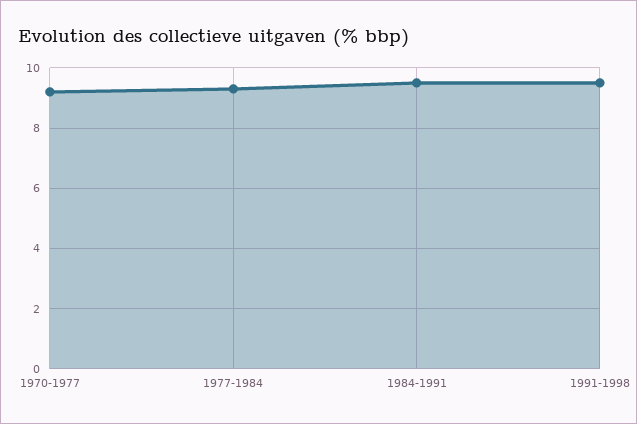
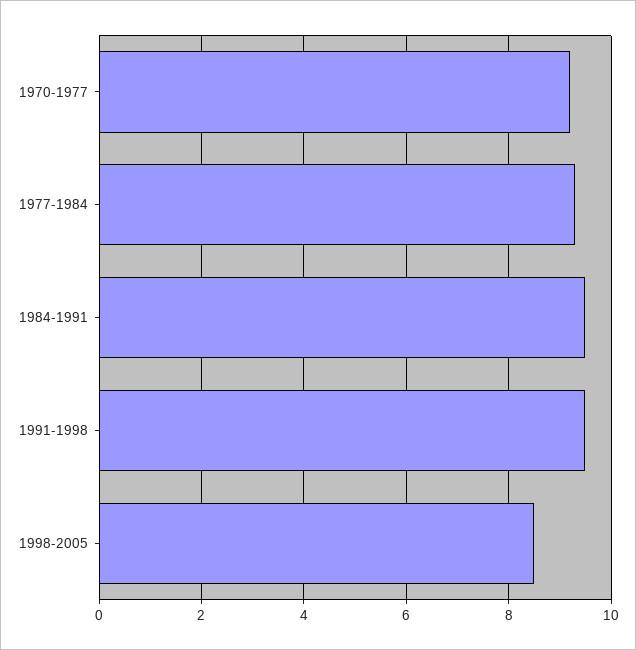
1998-2005: none -> 8.5

